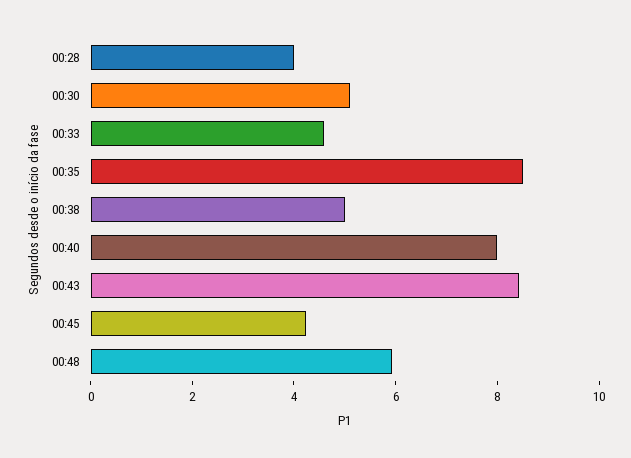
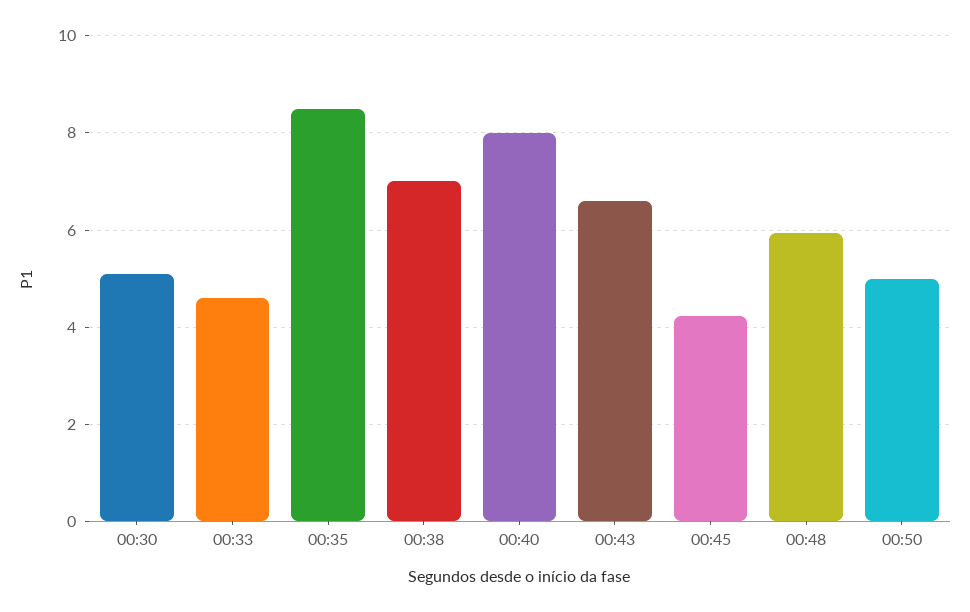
00:28: 4 -> none
00:38: 5 -> 7
00:43: 8.5 -> 6.6
00:50: none -> 5

